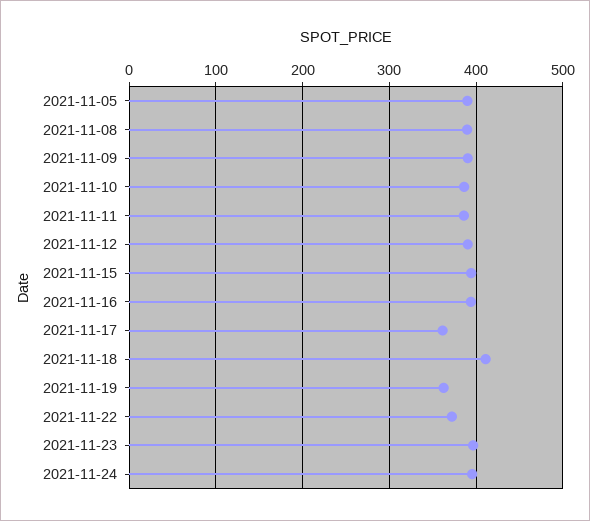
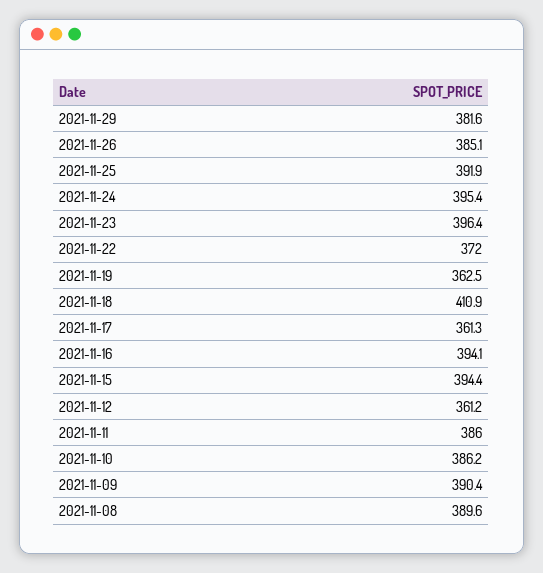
2021-11-05: 390 -> none
2021-11-12: 390 -> 361.2
2021-11-29: none -> 381.6
2021-11-26: none -> 385.1
2021-11-25: none -> 391.9

